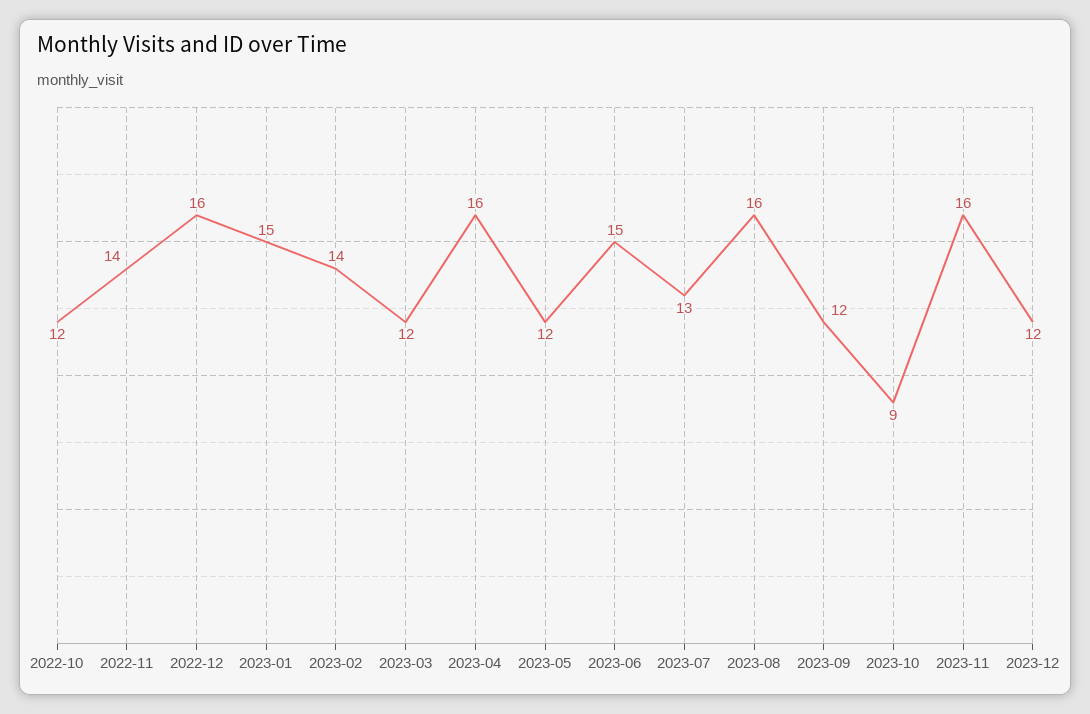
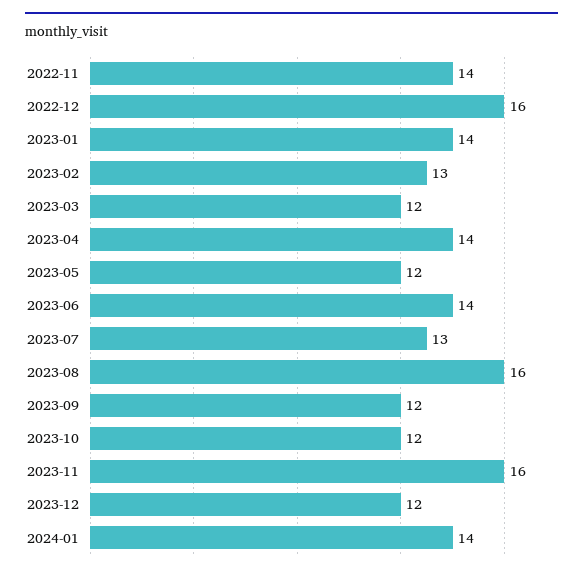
2022-10: 12 -> none
2023-01: 15 -> 14
2023-02: 14 -> 13
2023-04: 16 -> 14
2023-06: 15 -> 14
2023-10: 9 -> 12
2024-01: none -> 14

